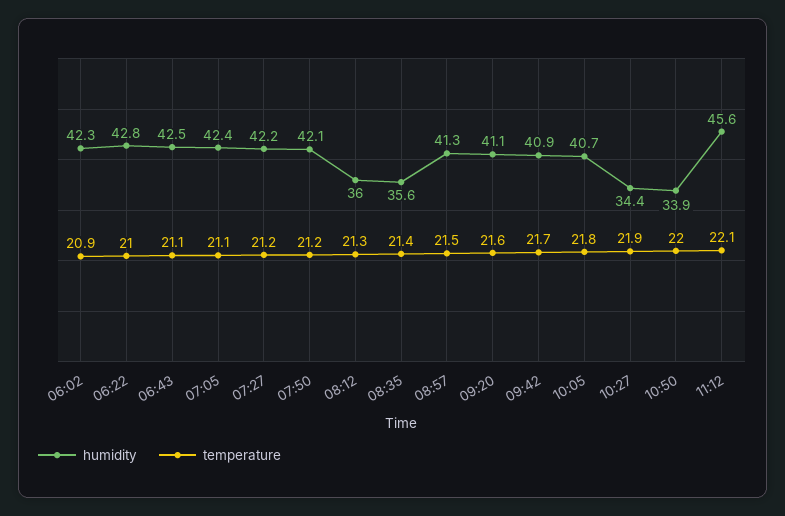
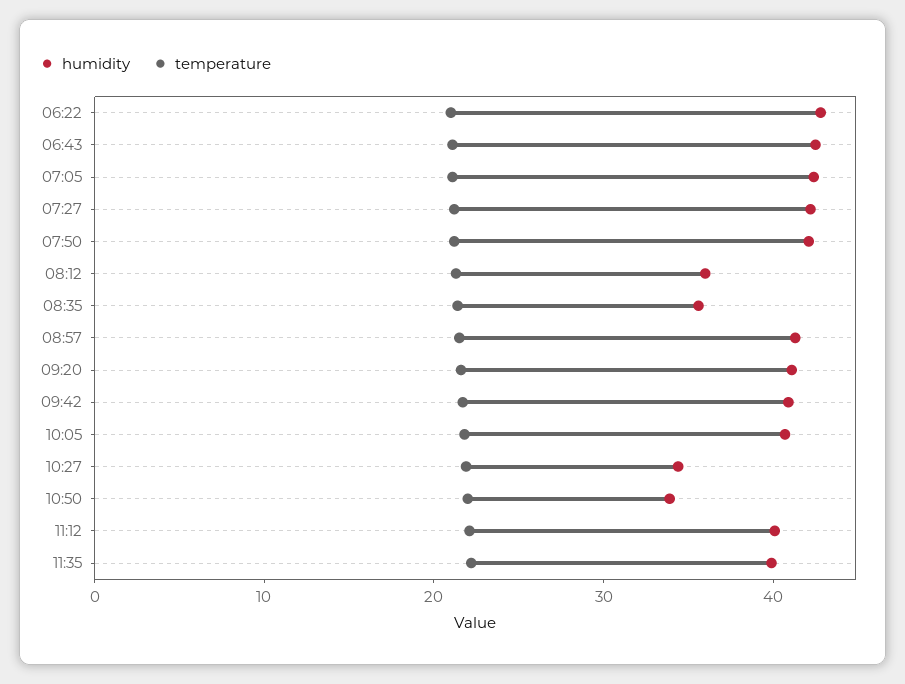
humidity, 06:02: 42.3 -> none
temperature, 06:02: 20.9 -> none
humidity, 11:12: 45.6 -> 40
humidity, 11:35: none -> 40
temperature, 11:35: none -> 22

